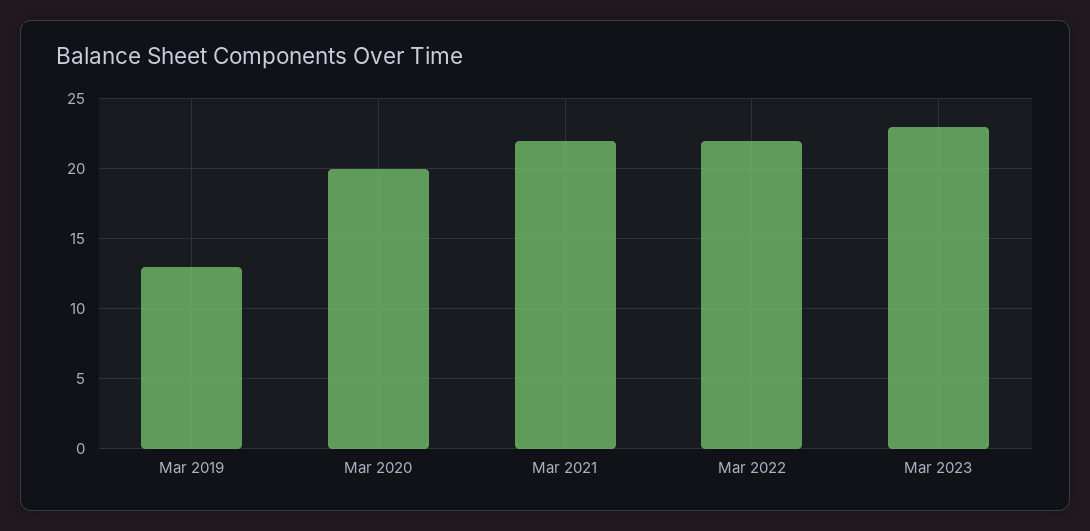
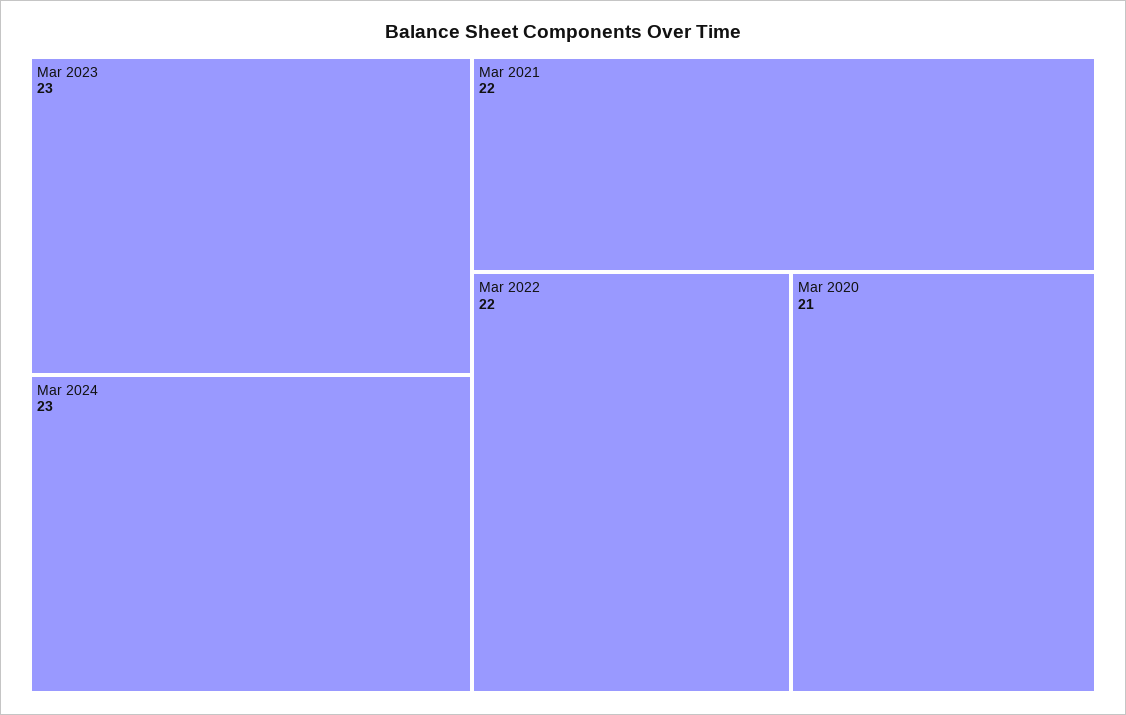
Mar 2019: 13 -> none
Mar 2020: 20 -> 21
Mar 2024: none -> 23

